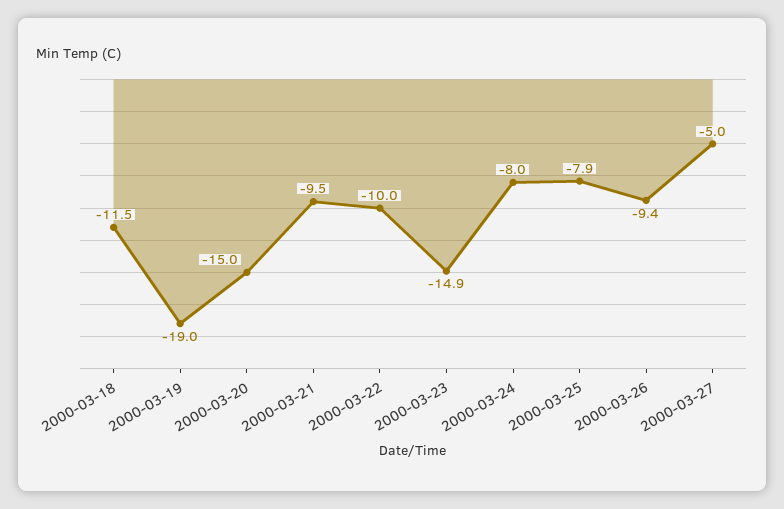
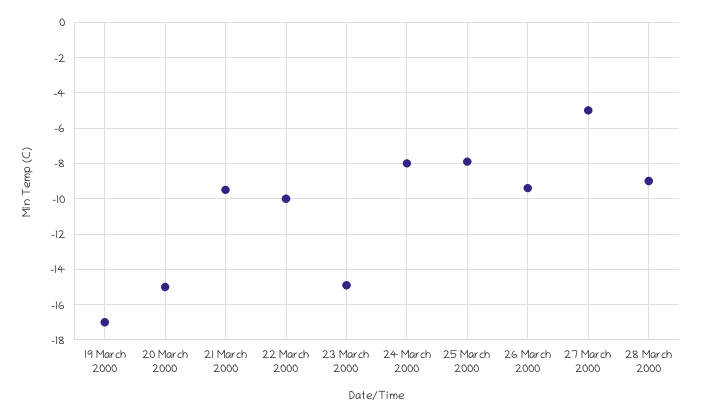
2000-03-18: -11.5 -> none
2000-03-19: -19 -> -17
28 March 2000: none -> -9

